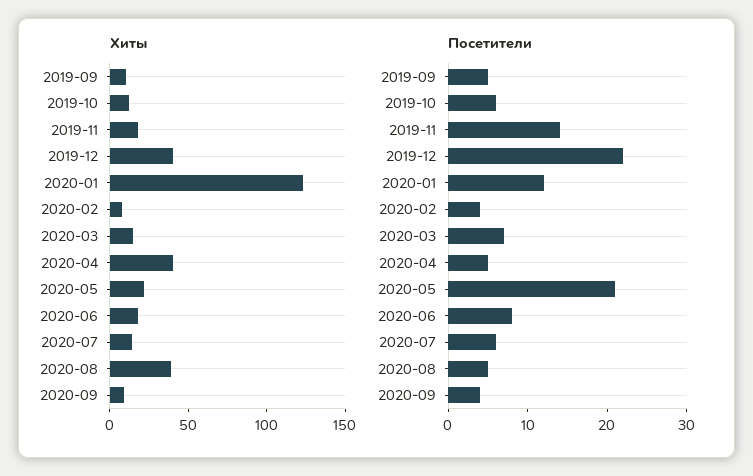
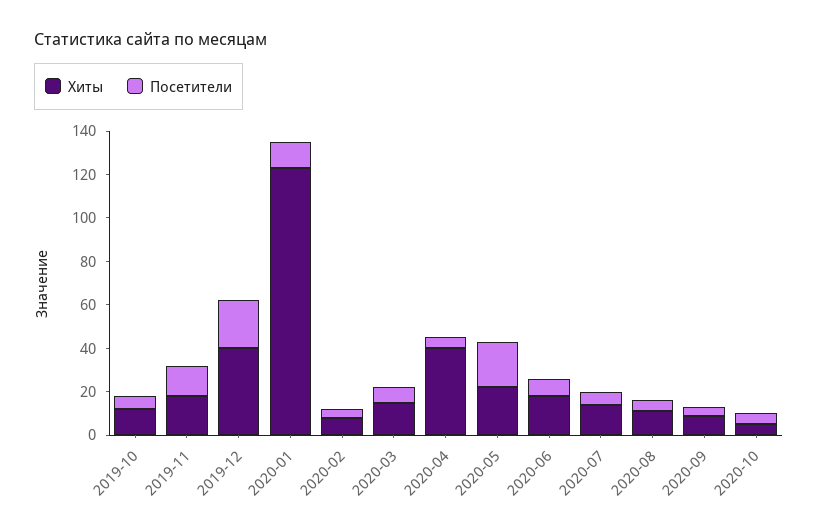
Хиты, 2019-09: 10 -> none
Хиты, 2020-08: 40 -> 10
Посетители, 2019-09: 5 -> none
Хиты, 2020-10: none -> 5
Посетители, 2020-10: none -> 5

